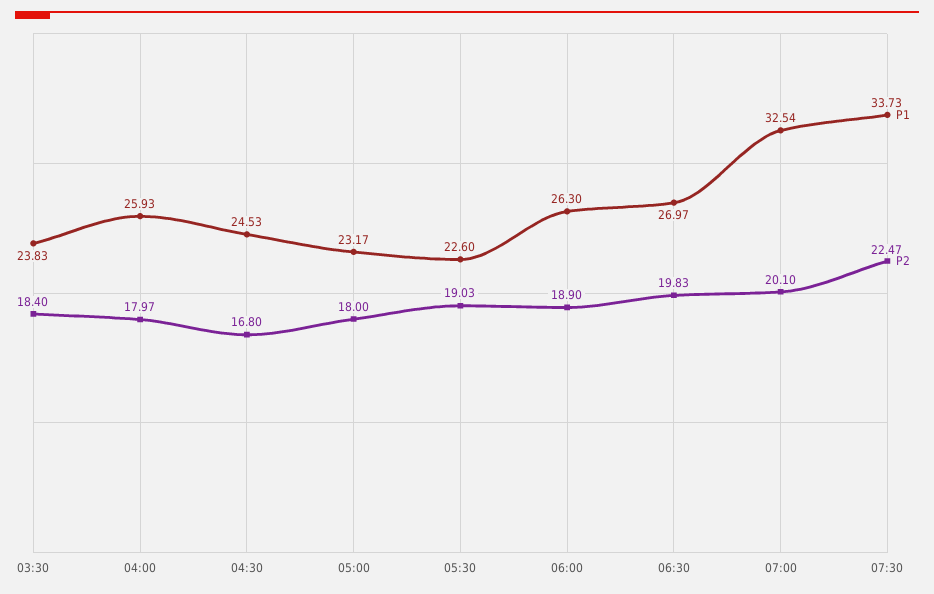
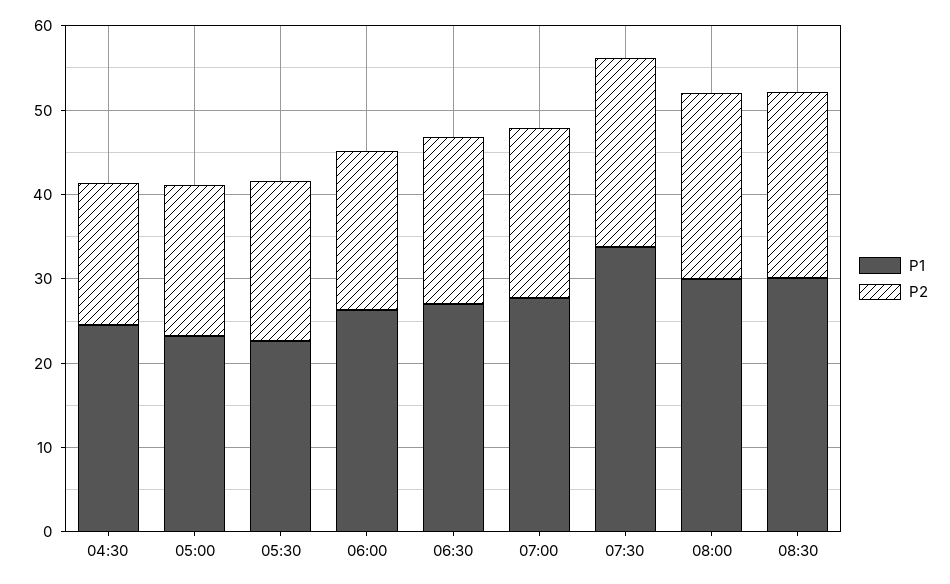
P1, 03:30: 23.83 -> none
P2, 03:30: 18.4 -> none
P1, 04:00: 25.93 -> none
P2, 04:00: 17.97 -> none
P1, 07:00: 32.54 -> 28
P1, 08:00: none -> 30
P2, 08:00: none -> 22
P1, 08:30: none -> 30
P2, 08:30: none -> 22

